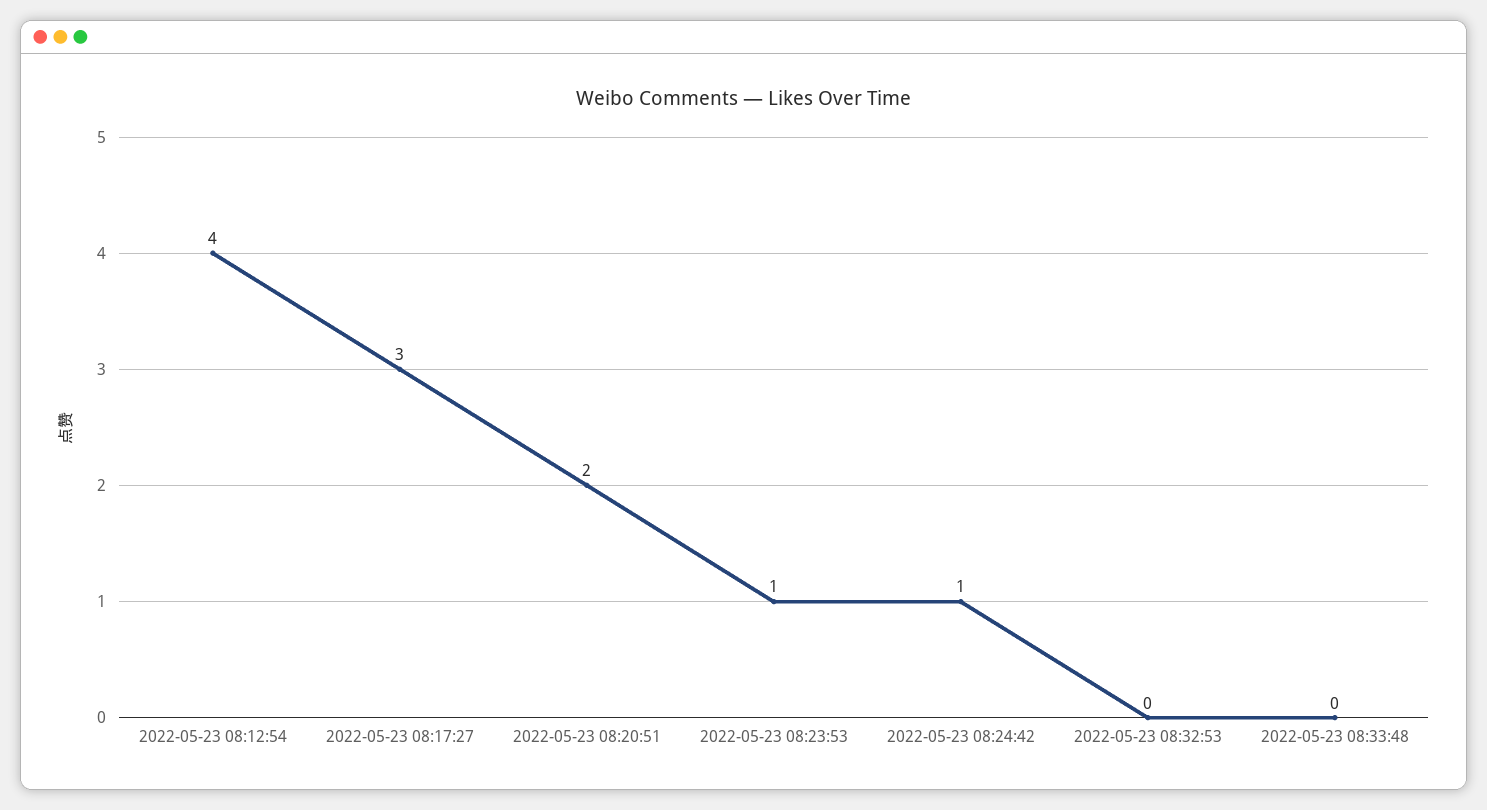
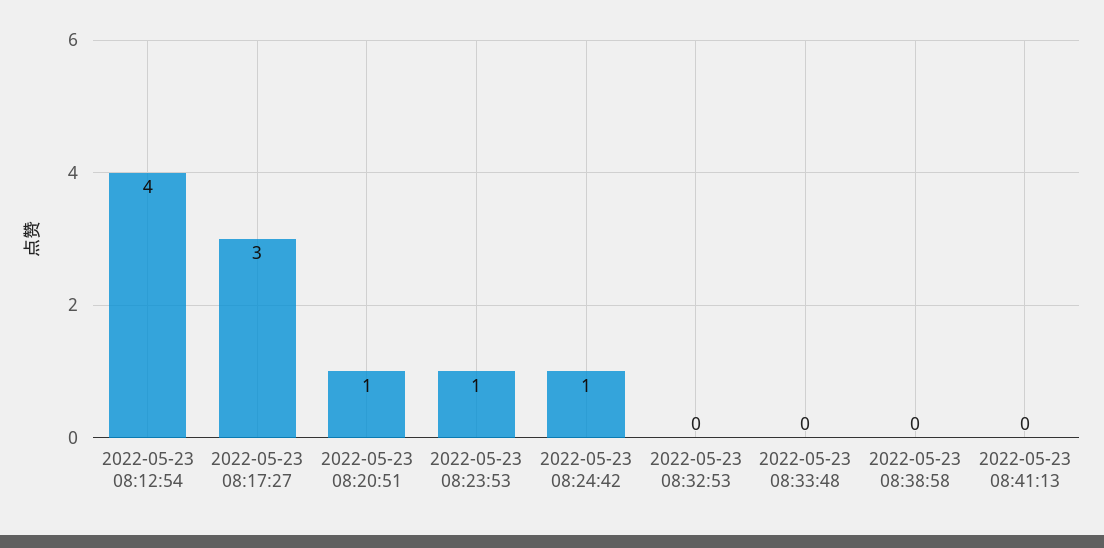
2022-05-23 08:20:51: 2 -> 1
2022-05-23 08:38:58: none -> 0
2022-05-23 08:41:13: none -> 0

